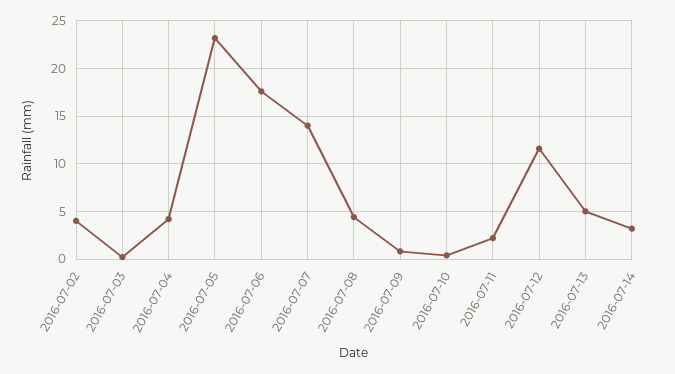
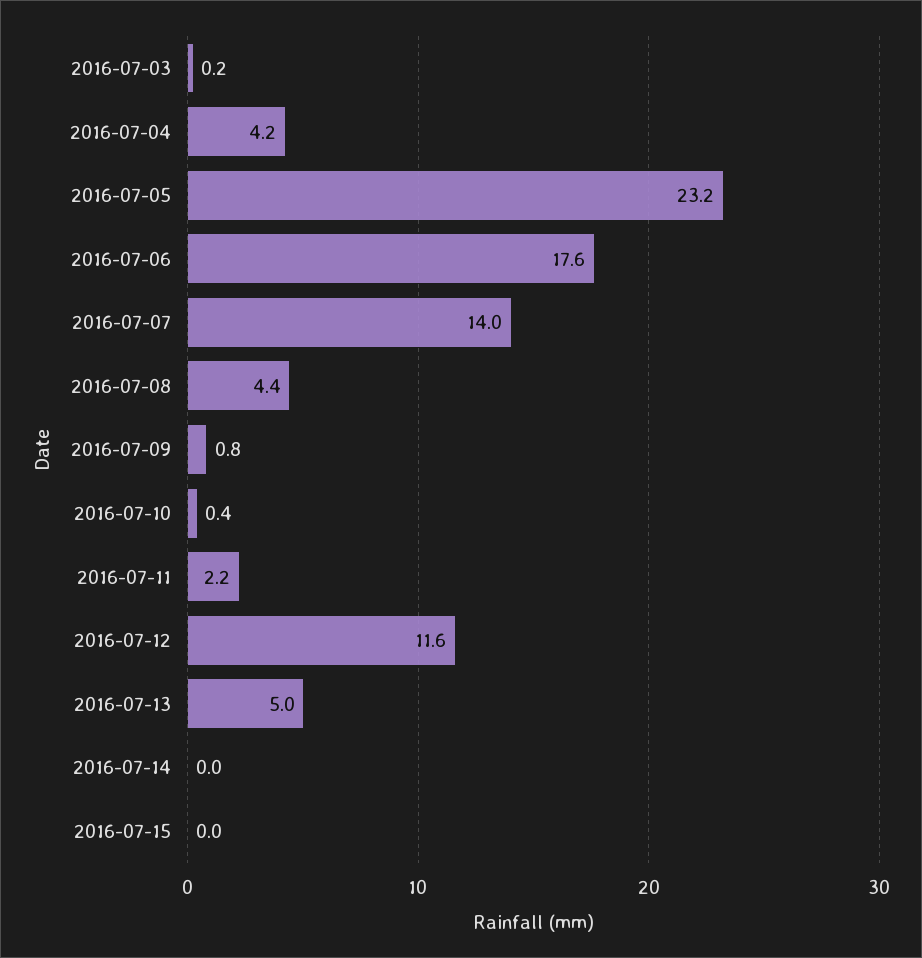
2016-07-02: 4 -> none
2016-07-14: 3 -> 0
2016-07-15: none -> 0

